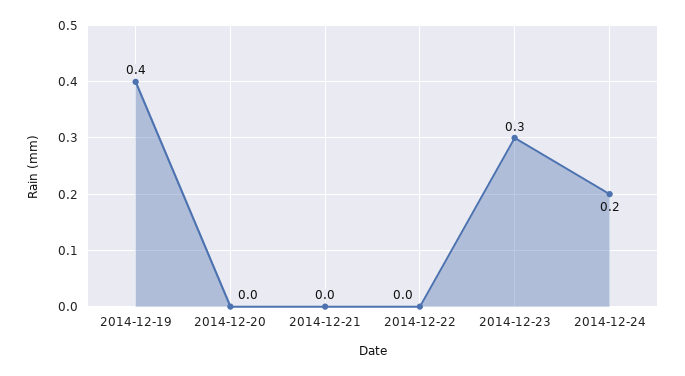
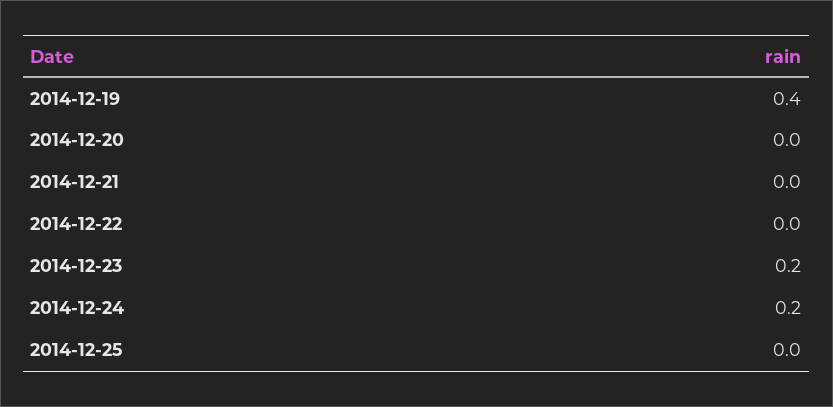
2014-12-23: 0.3 -> 0.2
2014-12-25: none -> 0

